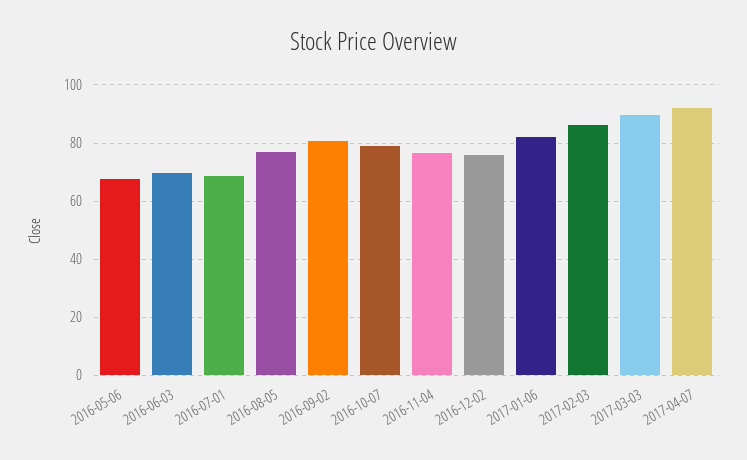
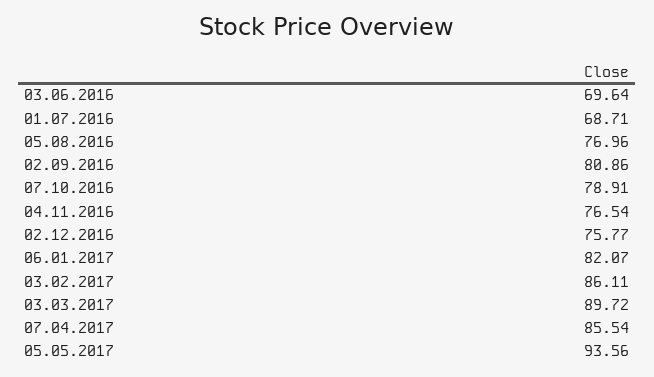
2016-05-06: 67.5 -> none
2017-04-07: 92.5 -> 85.54
05.05.2017: none -> 93.56

